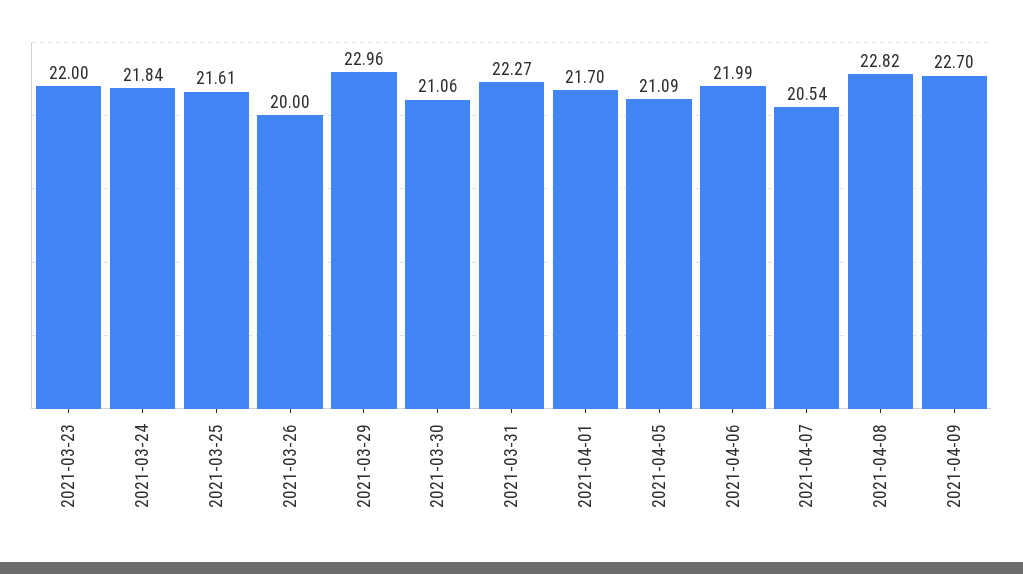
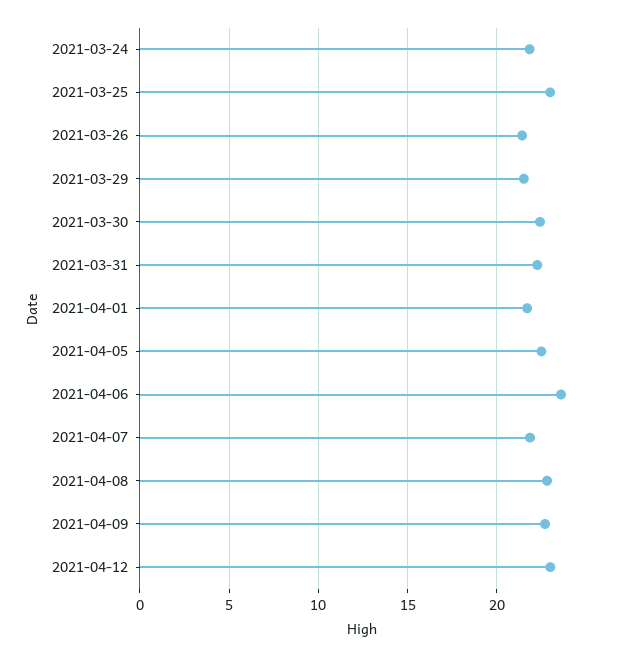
2021-03-23: 22 -> none
2021-03-25: 21.61 -> 23
2021-03-26: 20 -> 21.5
2021-03-29: 22.96 -> 21.5
2021-03-30: 21.06 -> 22.5
2021-04-05: 21.09 -> 22.5
2021-04-06: 21.99 -> 23.5
2021-04-07: 20.54 -> 22
2021-04-12: none -> 23

